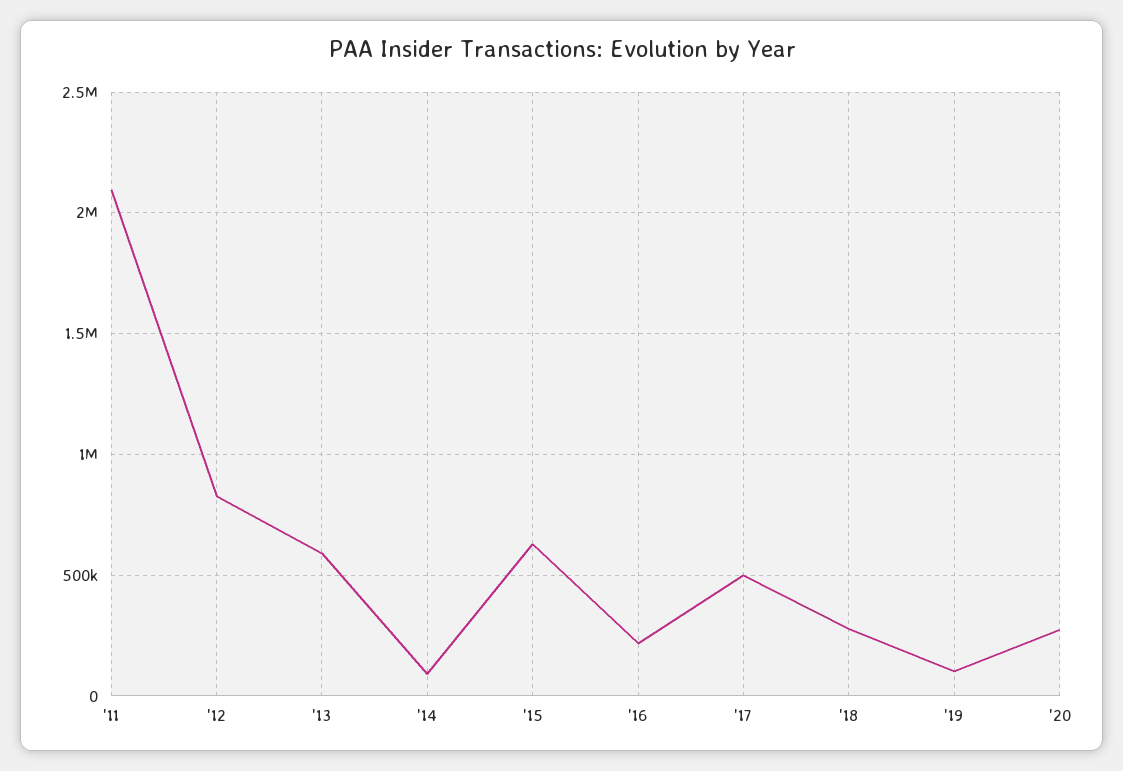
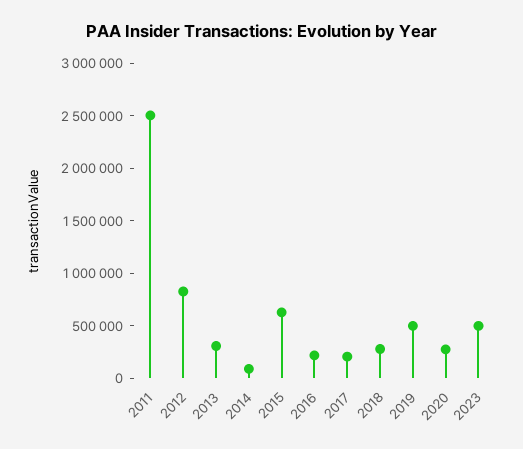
'11: 2100000 -> 2500000
'13: 600000 -> 300000
'17: 500000 -> 200000
'19: 100000 -> 500000
2023: none -> 500000

